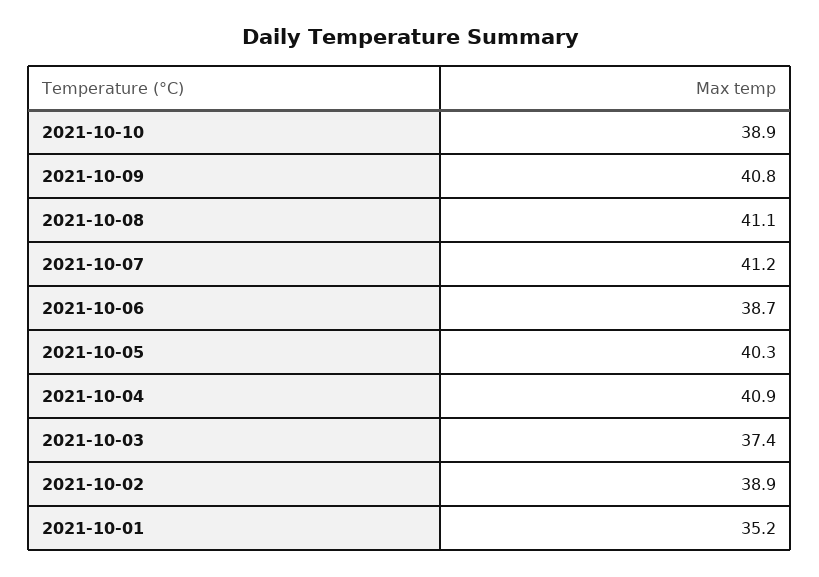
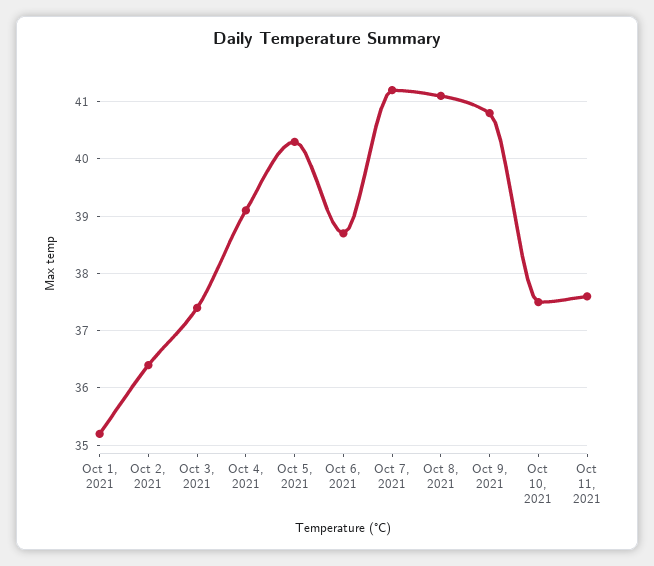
2021-10-10: 38.9 -> 37.5
2021-10-04: 40.9 -> 39
2021-10-02: 38.9 -> 36.5
Oct 11, 2021: none -> 37.5

